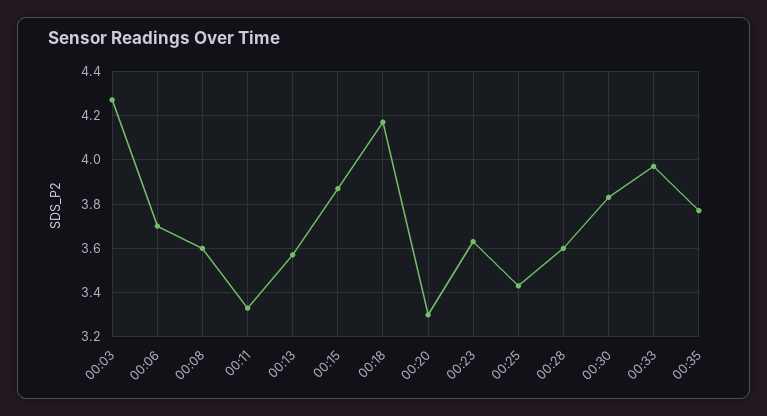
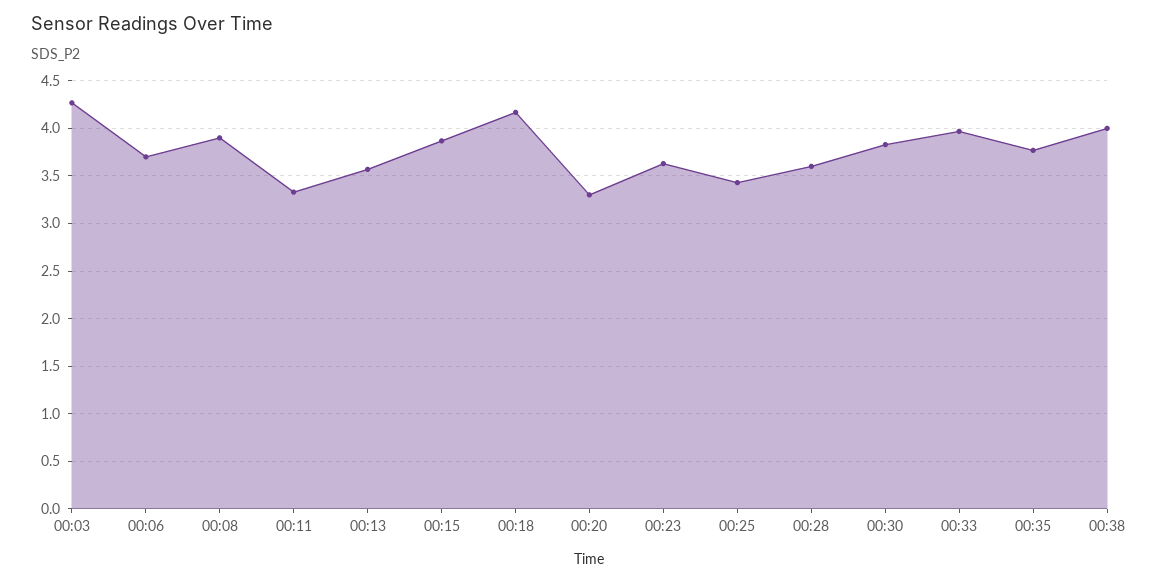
00:08: 3.6 -> 3.9
00:38: none -> 4

